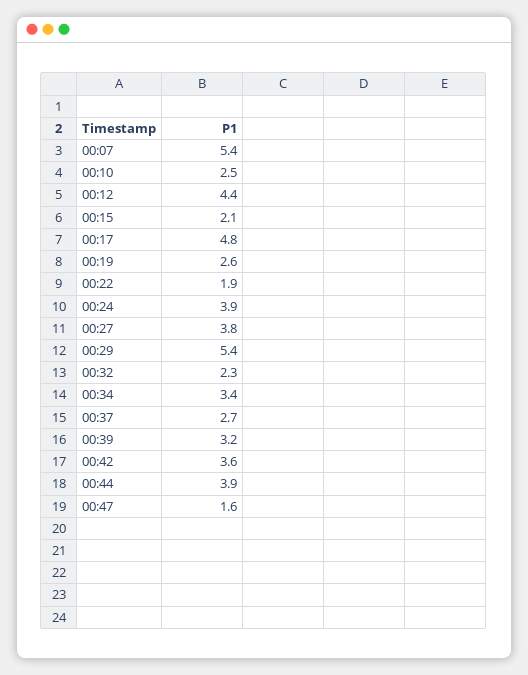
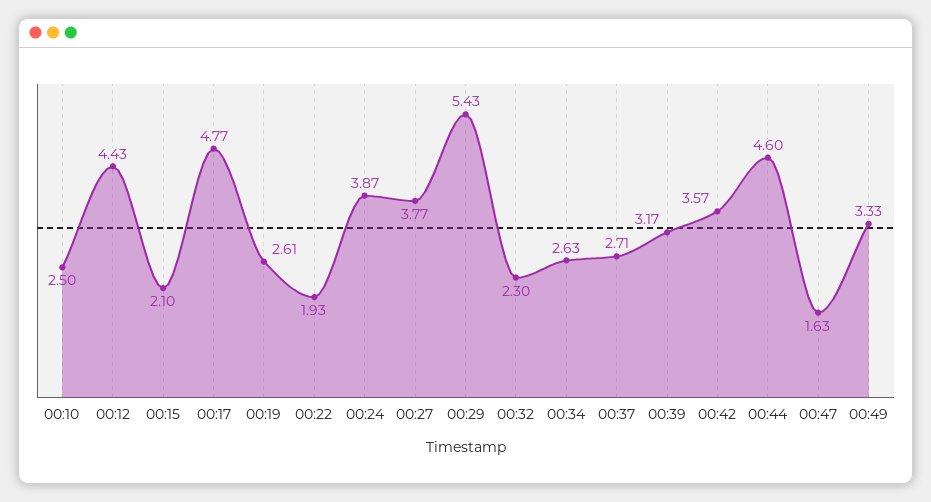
00:07: 5.4 -> none
00:34: 3.4 -> 2.63
00:44: 3.9 -> 4.6
00:49: none -> 3.33

